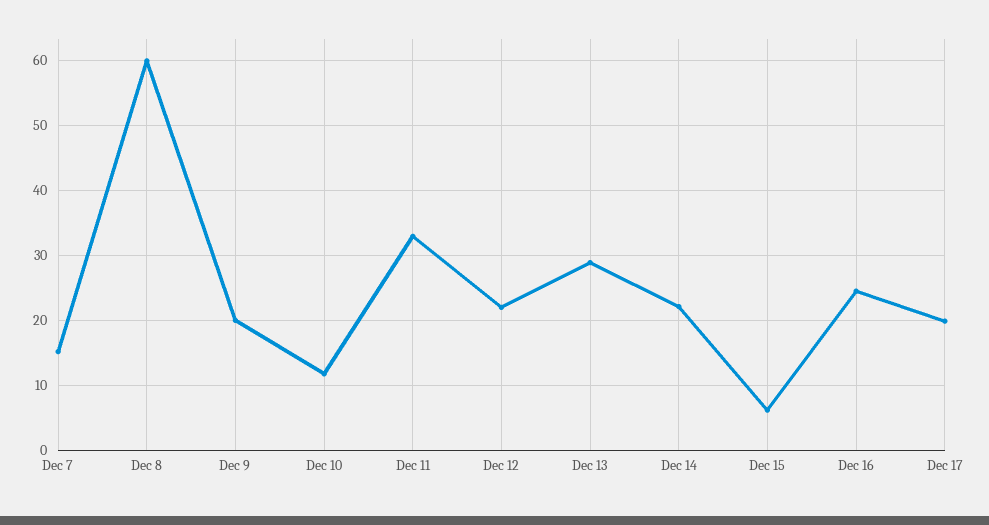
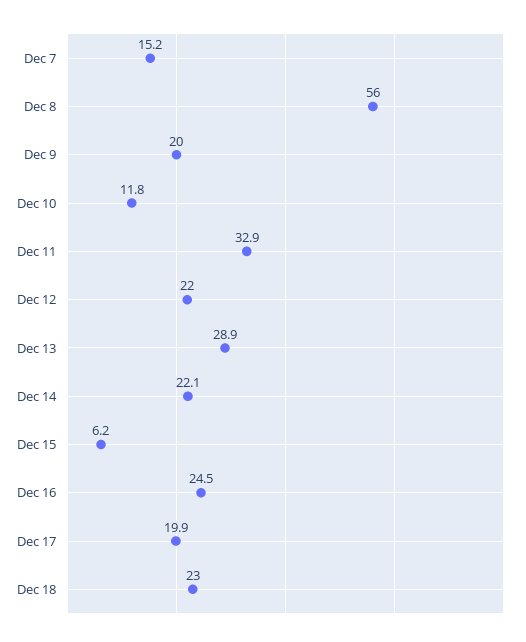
Dec 8: 60 -> 56
Dec 18: none -> 23

